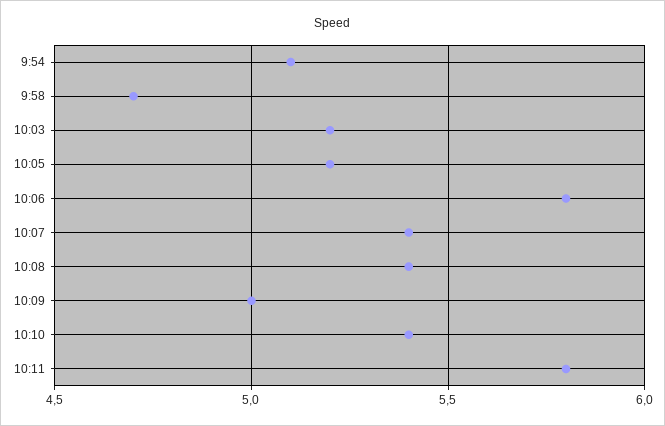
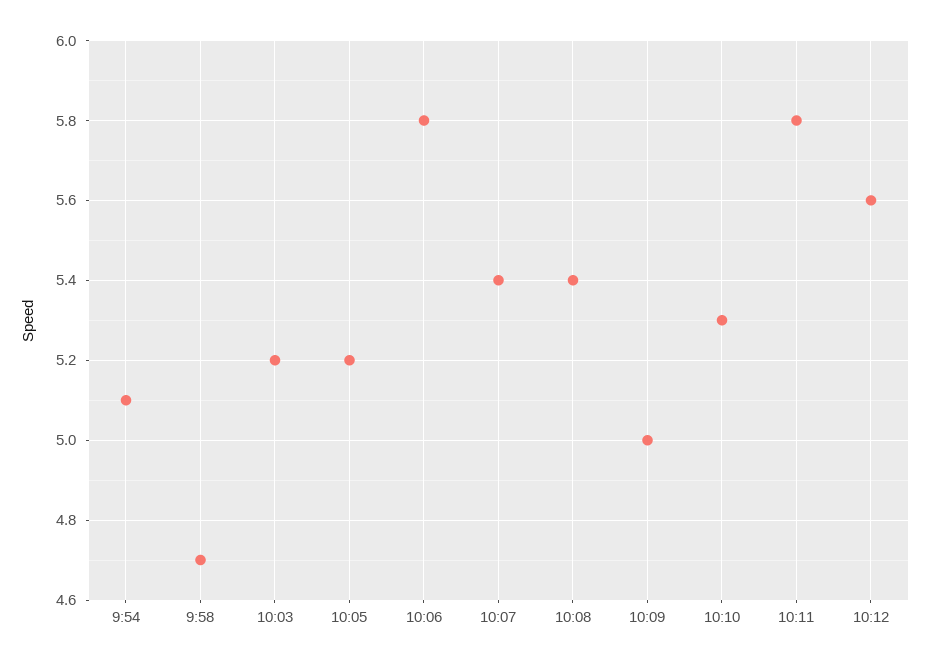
10:10: 5.4 -> 5.3
10:12: none -> 5.6

